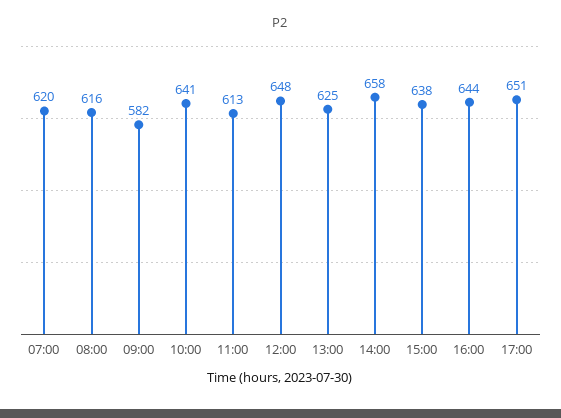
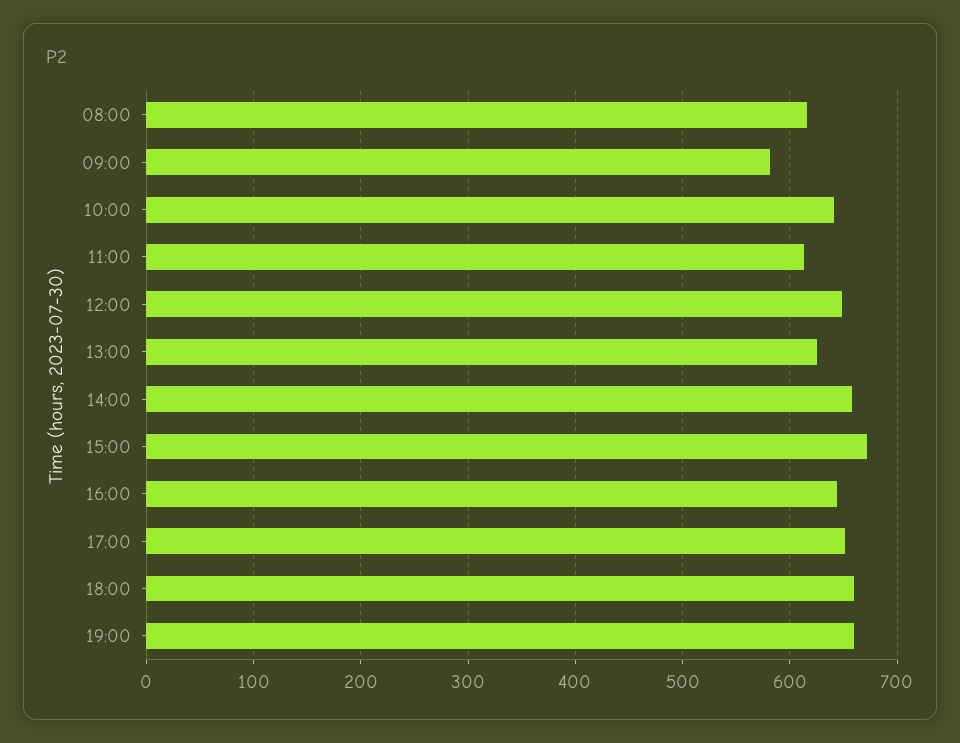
07:00: 620 -> none
15:00: 638 -> 670
18:00: none -> 660
19:00: none -> 660

